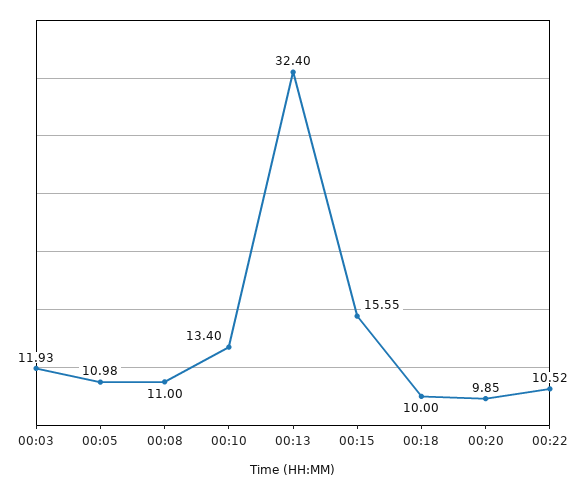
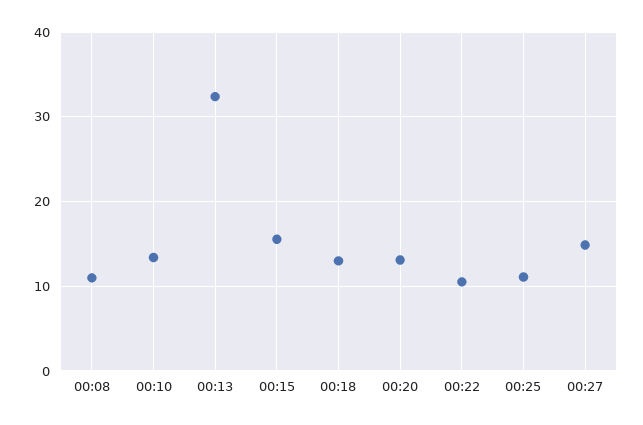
00:03: 11.93 -> none
00:05: 10.98 -> none
00:18: 10 -> 13
00:20: 9.85 -> 13
00:25: none -> 11
00:27: none -> 15

